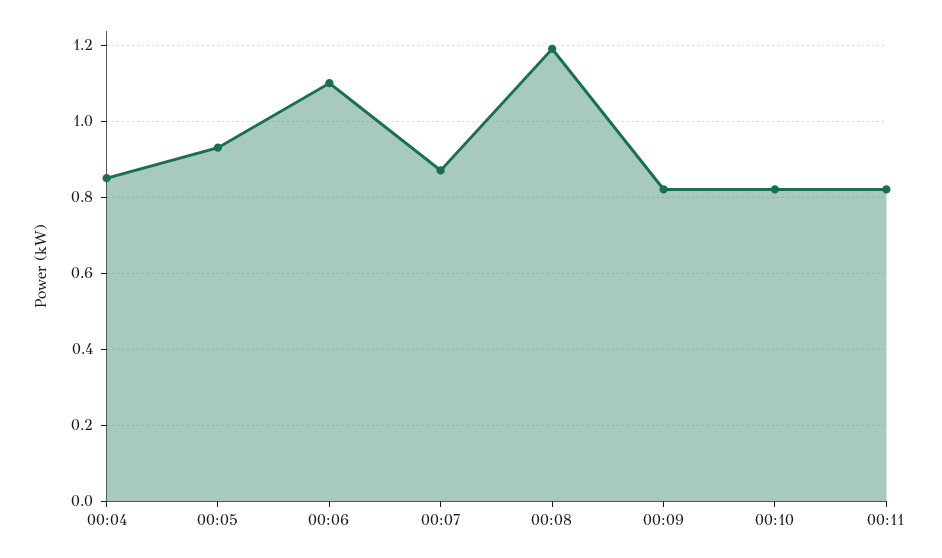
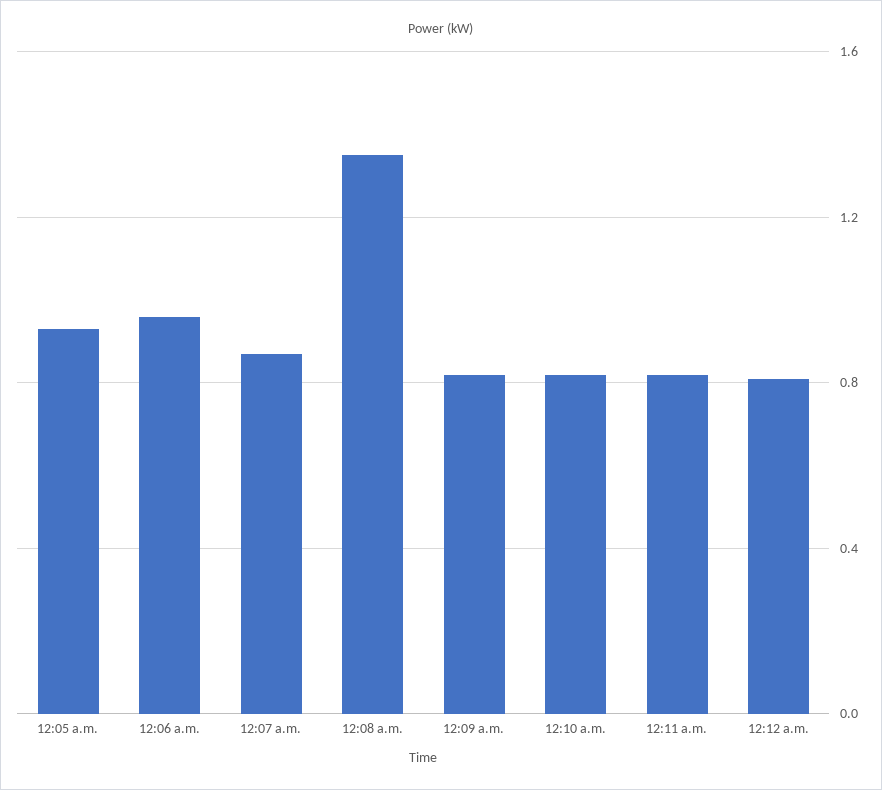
00:04: 0.85 -> none
00:06: 1.1 -> 0.95
00:08: 1.2 -> 1.35
12:12 a.m.: none -> 0.8

